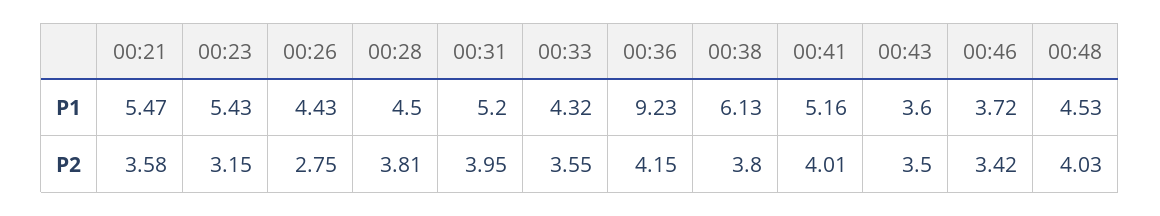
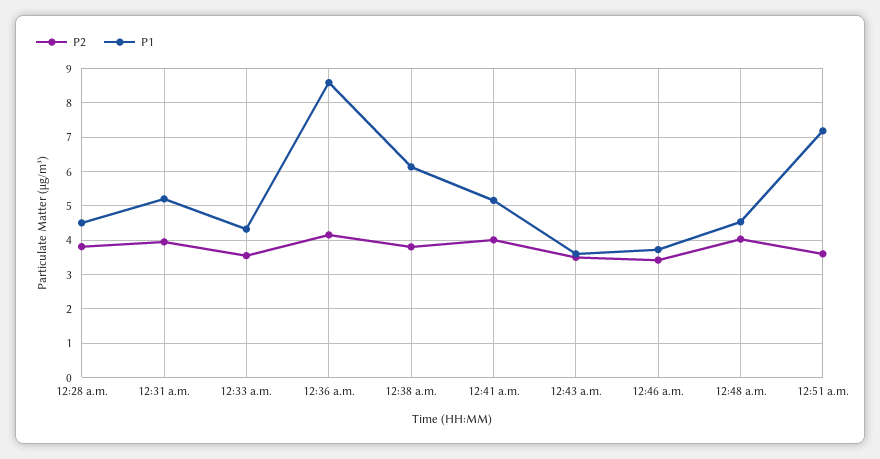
P1, 00:21: 5.47 -> none
P1, 00:23: 5.43 -> none
P1, 00:26: 4.43 -> none
P1, 00:36: 9.23 -> 8.6
P2, 00:21: 3.58 -> none
P2, 00:23: 3.15 -> none
P2, 00:26: 2.75 -> none
P2, 12:51 a.m.: none -> 3.6
P1, 12:51 a.m.: none -> 7.2

